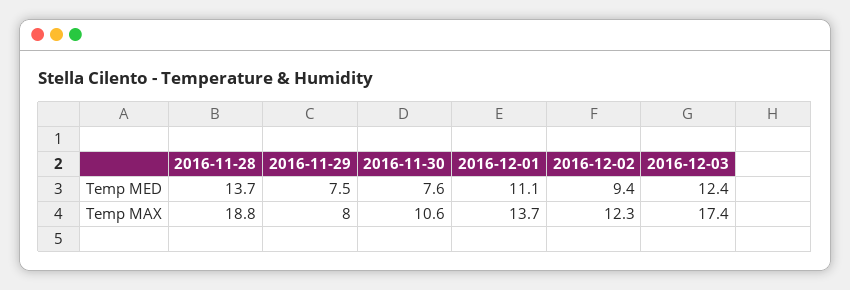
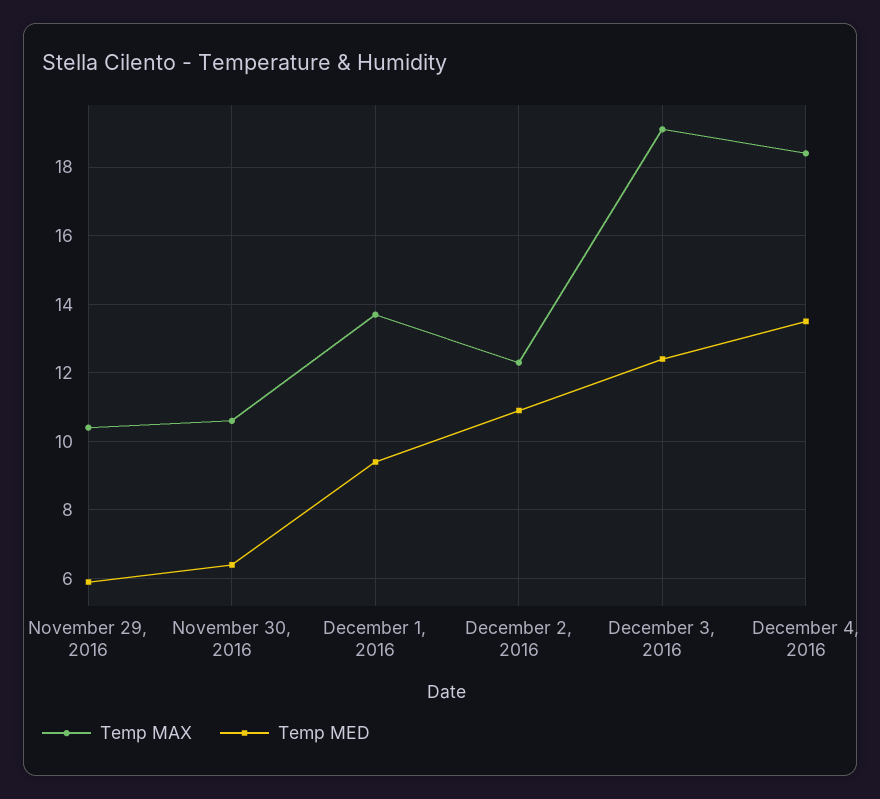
Temp MED, 2016-11-28: 13.7 -> none
Temp MED, 2016-11-29: 7.5 -> 6
Temp MED, 2016-11-30: 7.6 -> 6.5
Temp MED, 2016-12-01: 11.1 -> 9.5
Temp MED, 2016-12-02: 9.4 -> 11
Temp MAX, 2016-11-28: 18.8 -> none
Temp MAX, 2016-11-29: 8 -> 10.5
Temp MAX, 2016-12-03: 17.4 -> 19
Temp MAX, December 4, 2016: none -> 18.5
Temp MED, December 4, 2016: none -> 13.5

